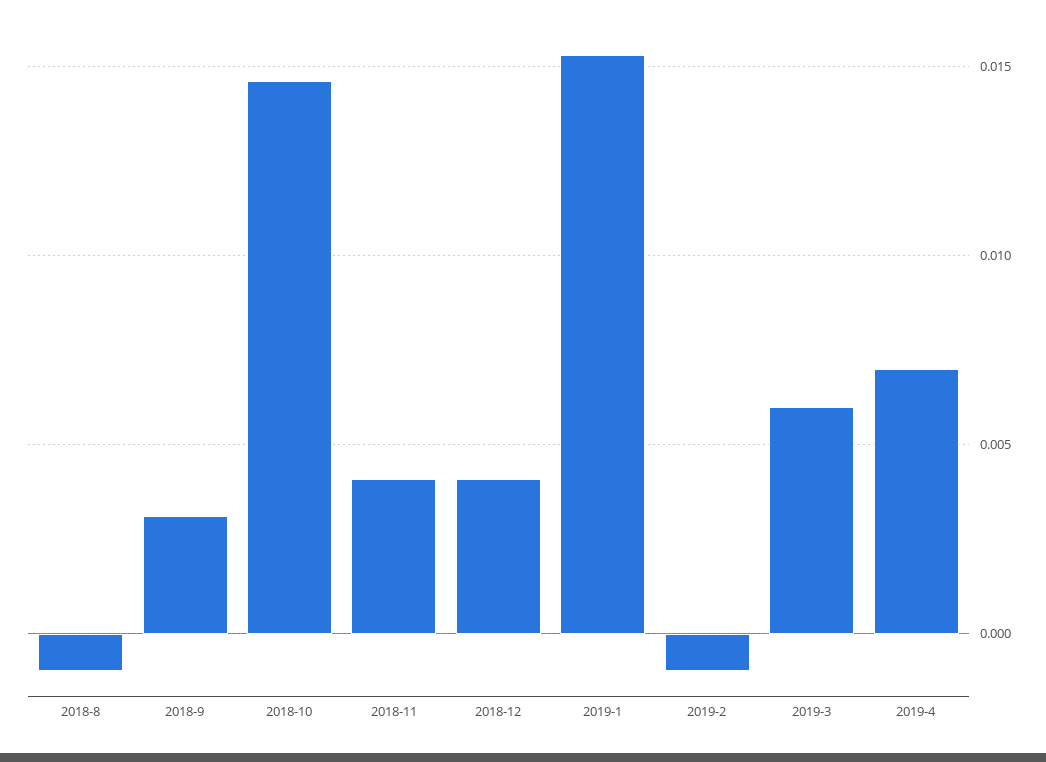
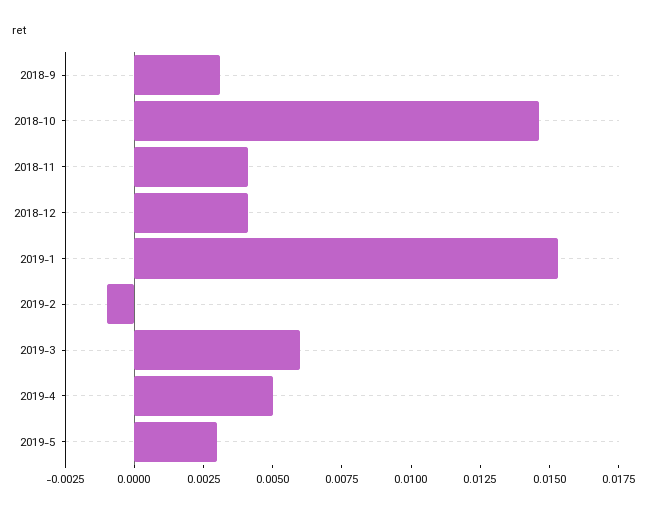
2018-8: -0.001 -> none
2019-4: 0.007 -> 0.005
2019-5: none -> 0.003

